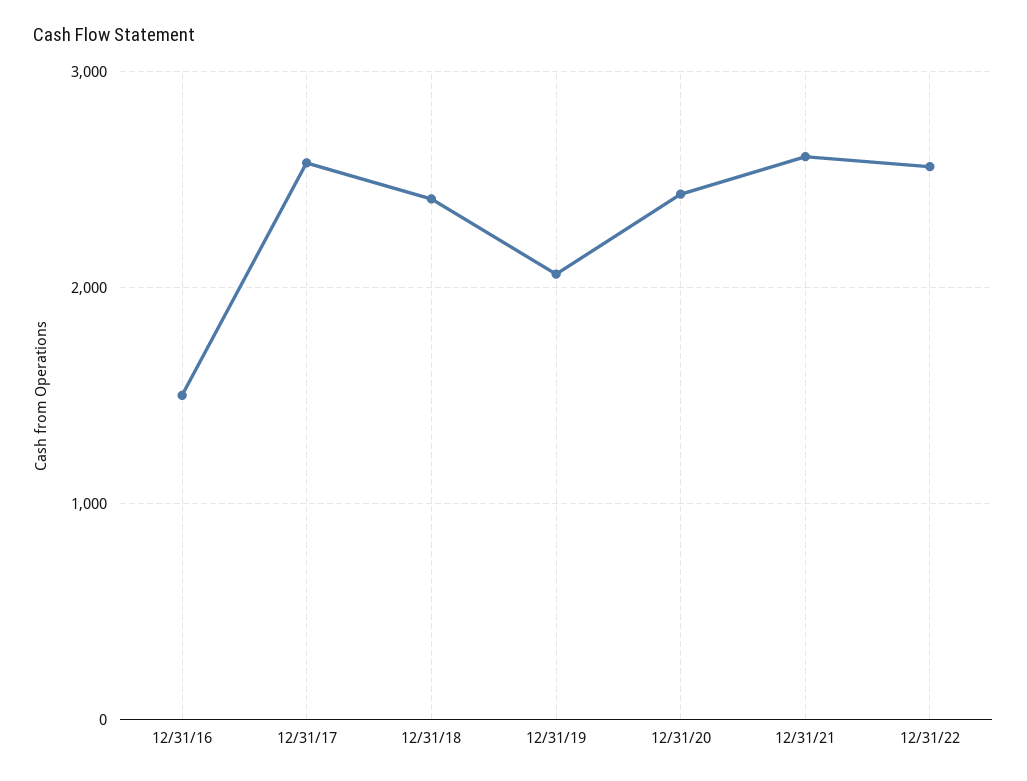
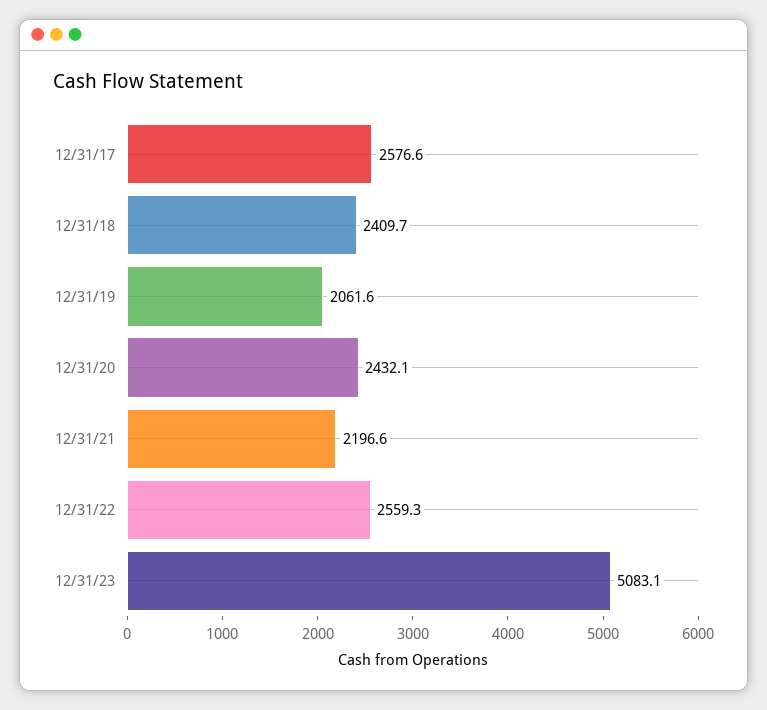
12/31/16: 1500 -> none
12/31/21: 2600 -> 2196.6
12/31/23: none -> 5083.1

